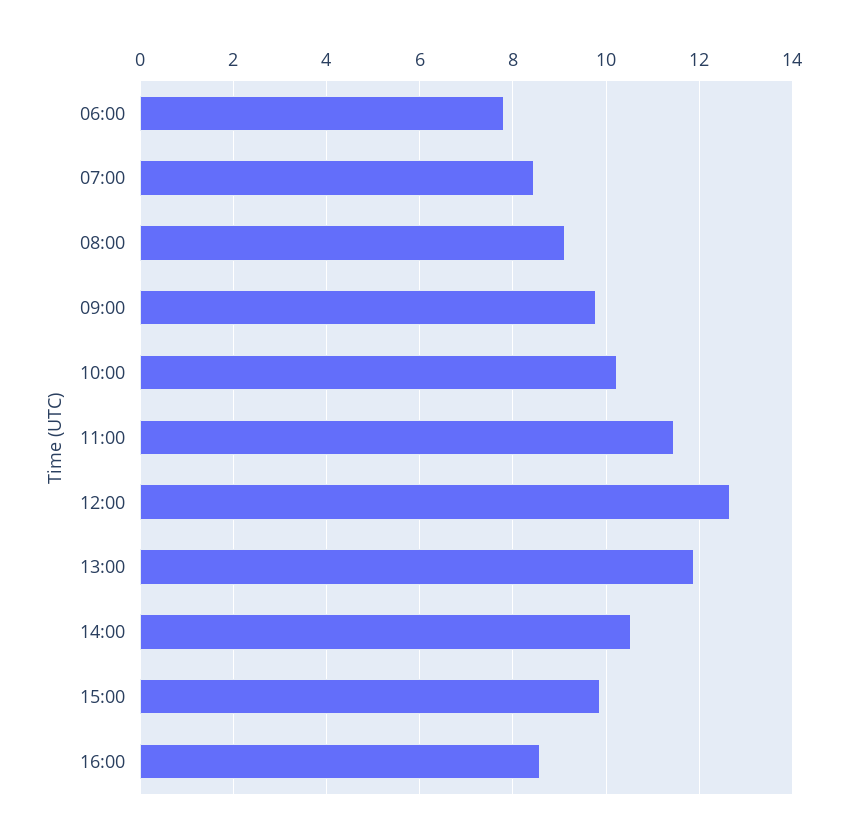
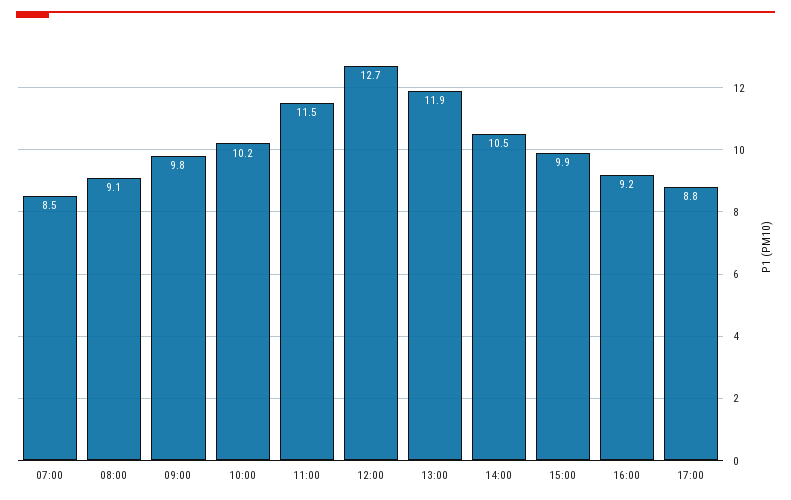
06:00: 7.8 -> none
16:00: 8.6 -> 9.2
17:00: none -> 8.8

